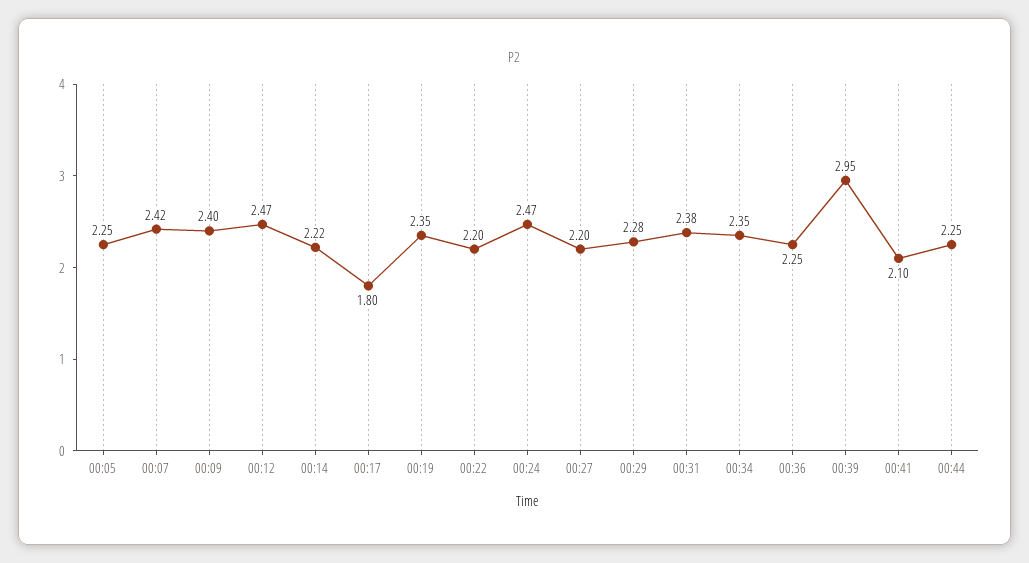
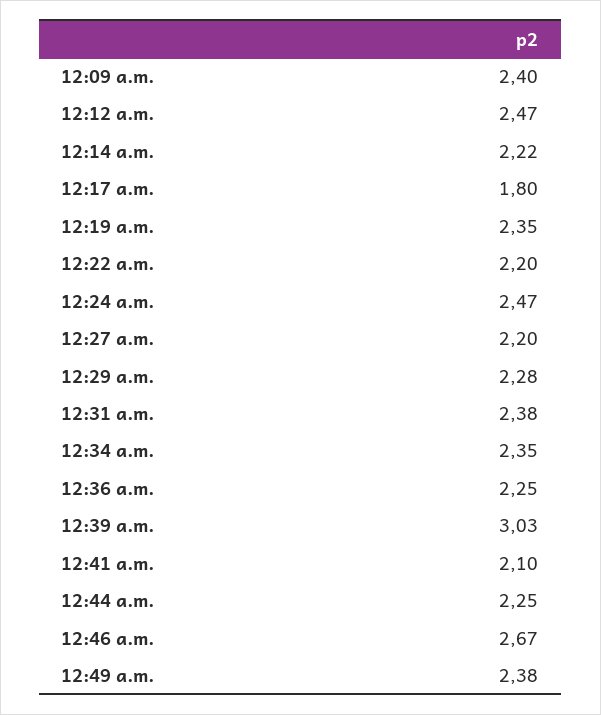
00:05: 2.25 -> none
00:07: 2.42 -> none
00:39: 2.95 -> 3.03
12:46 a.m.: none -> 2.67
12:49 a.m.: none -> 2.38

